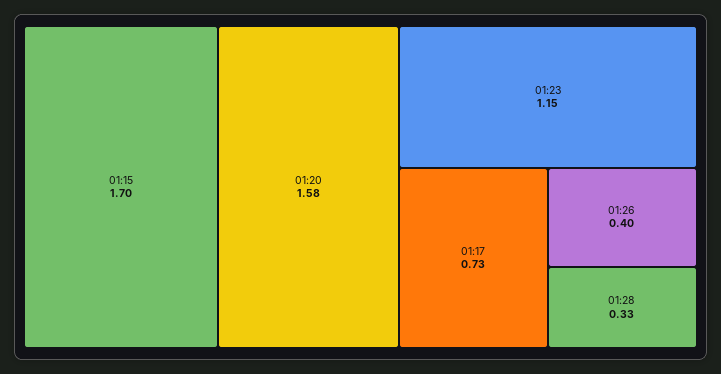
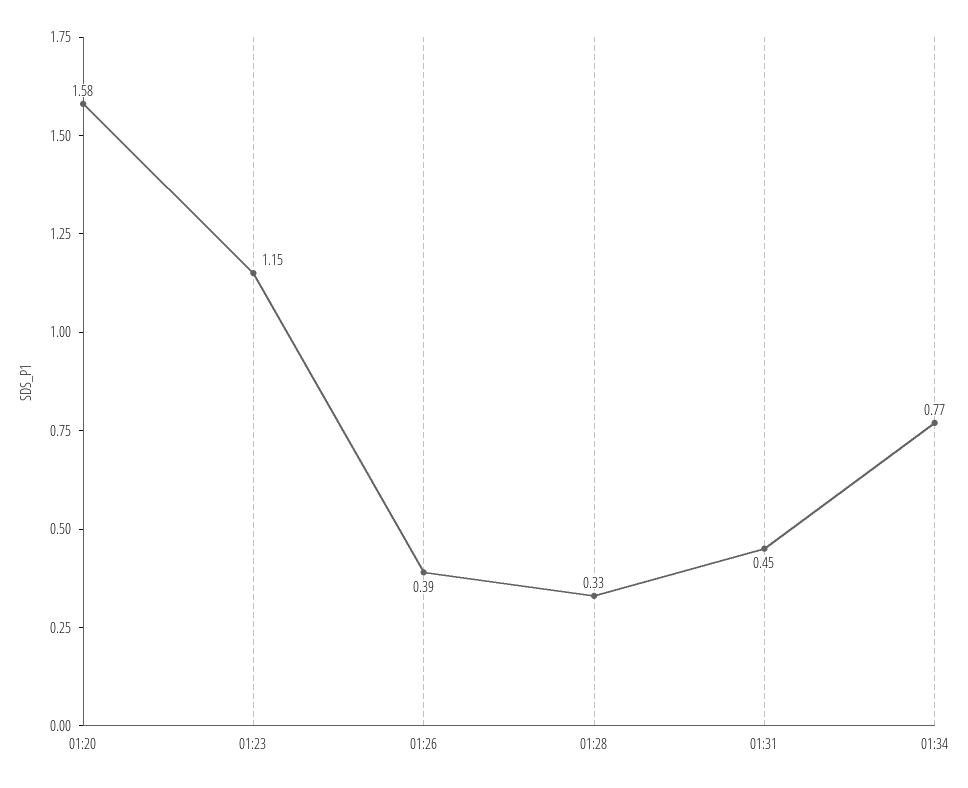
01:15: 1.7 -> none
01:17: 0.73 -> none
01:26: 0.4 -> 0.39
01:31: none -> 0.45
01:34: none -> 0.77

